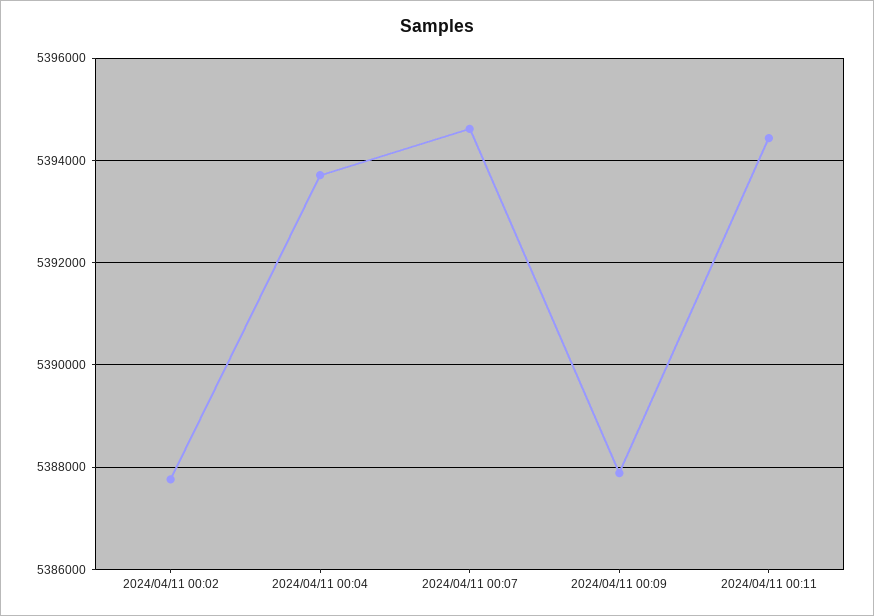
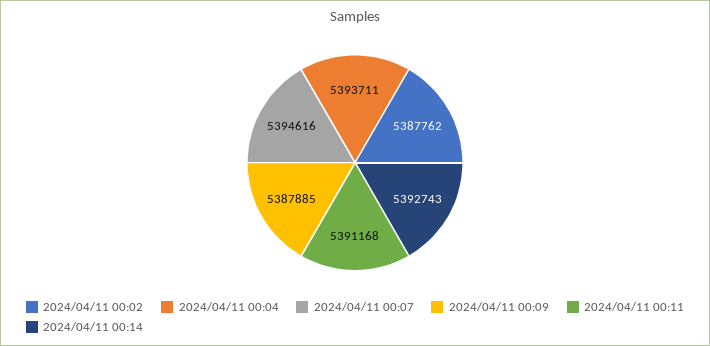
2024/04/11 00:11: 5394400 -> 5391168
2024/04/11 00:14: none -> 5392743

